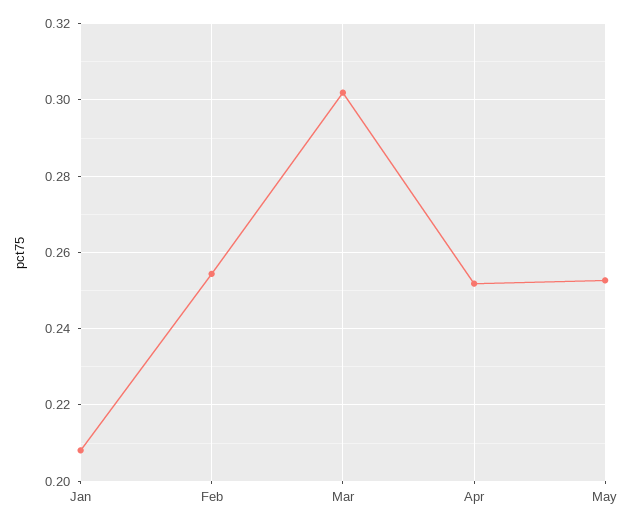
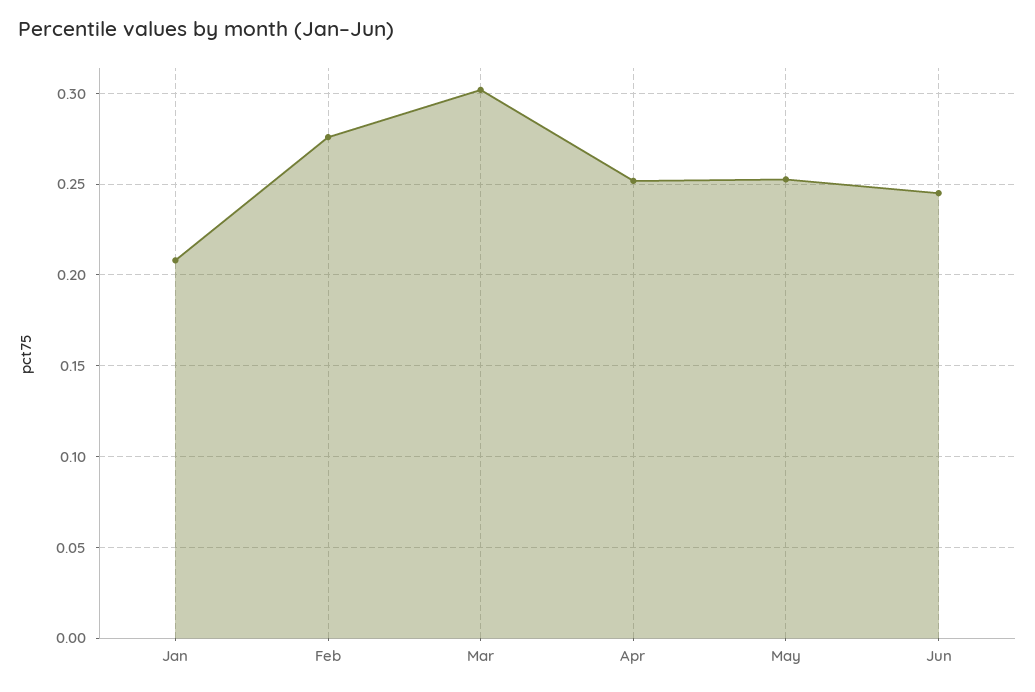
Feb: 0.254 -> 0.275
Jun: none -> 0.245

